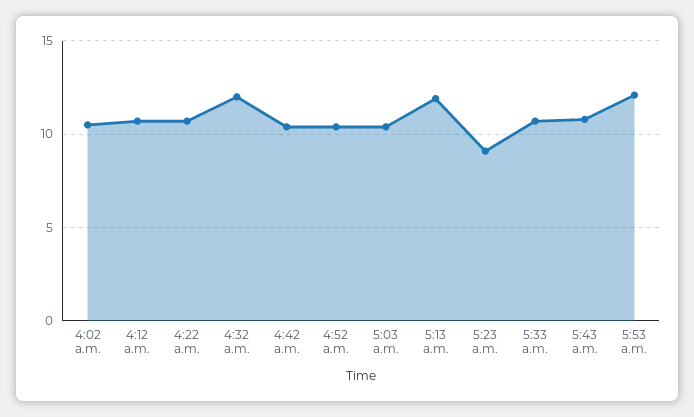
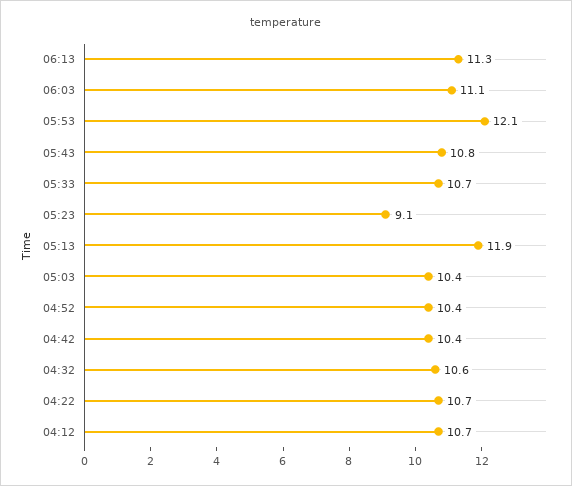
4:02 a.m.: 10.5 -> none
4:32 a.m.: 12 -> 10.6
06:13: none -> 11.3
06:03: none -> 11.1

